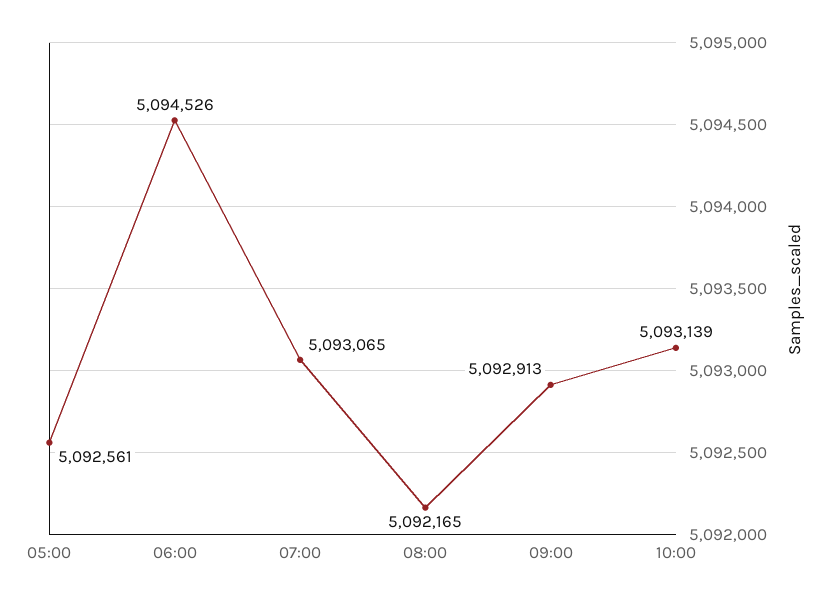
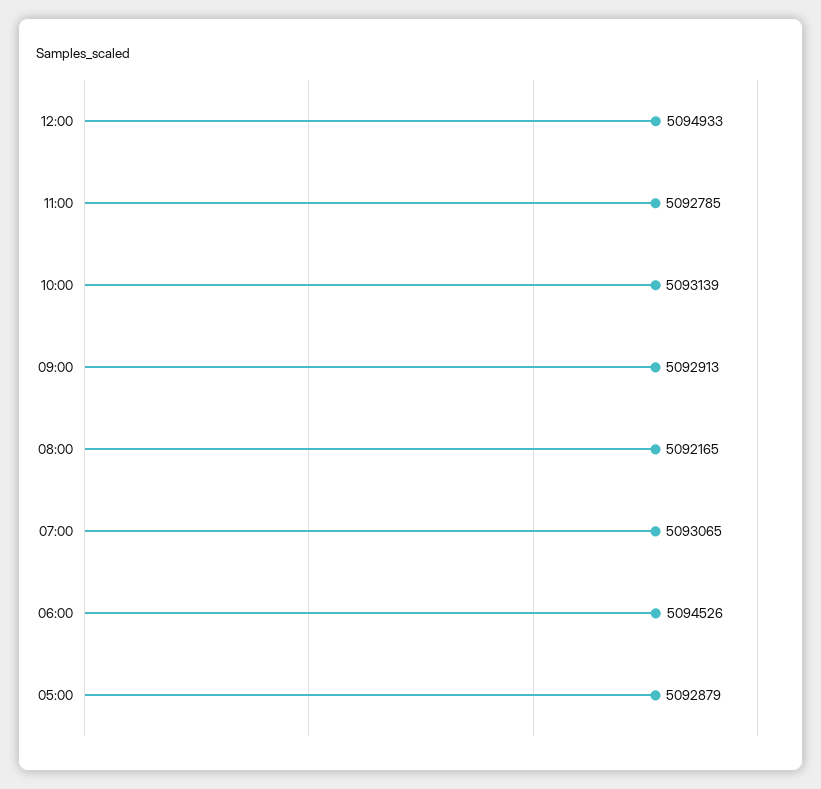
05:00: 5092561 -> 5092879
12:00: none -> 5094933
11:00: none -> 5092785

